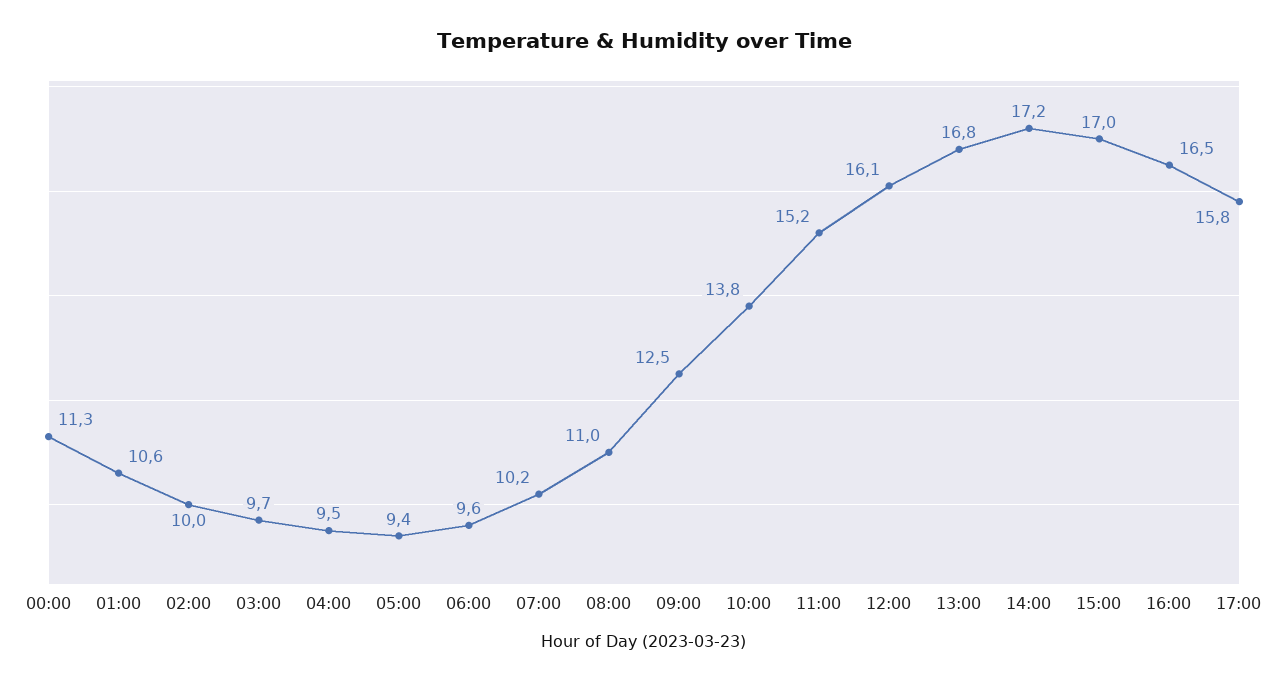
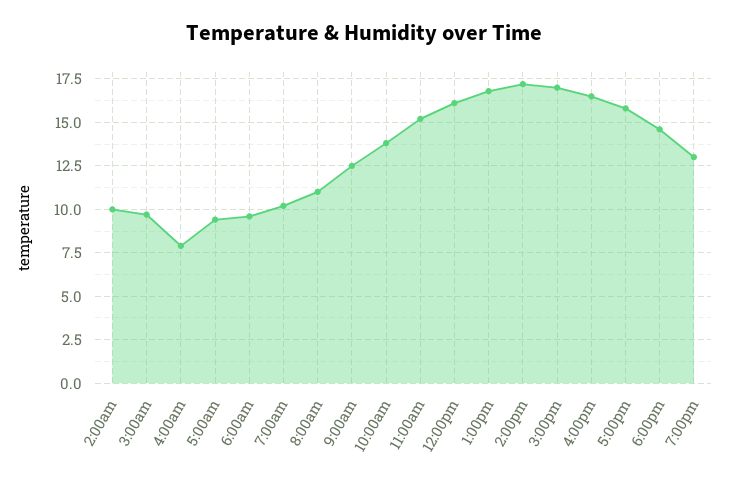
00:00: 11.3 -> none
01:00: 10.6 -> none
04:00: 9.5 -> 8
6:00pm: none -> 14.5
7:00pm: none -> 13

